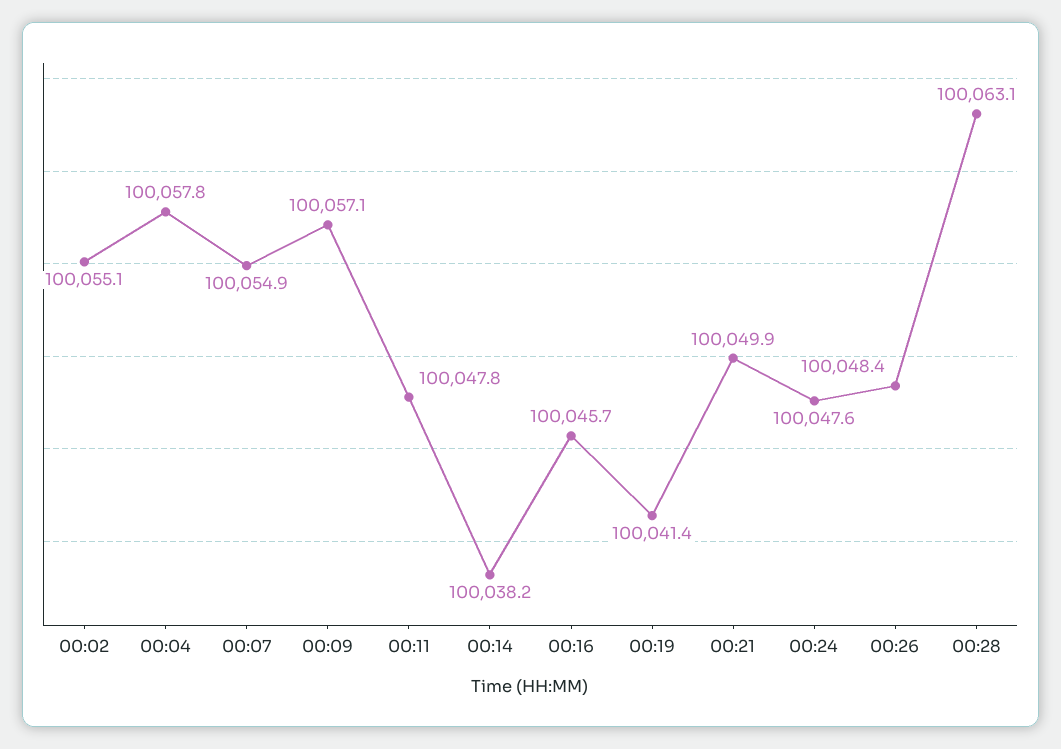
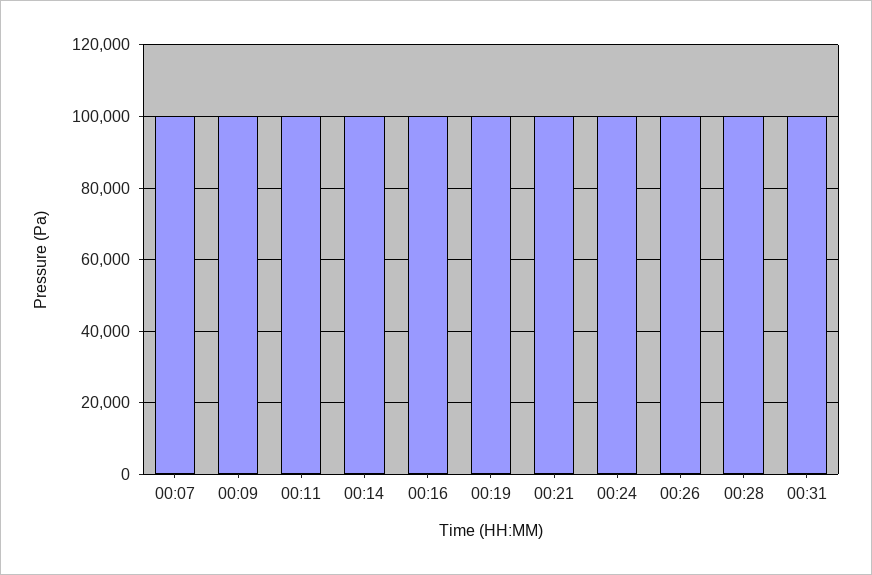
00:02: 100055.1 -> none
00:04: 100057.8 -> none
00:31: none -> 100000

